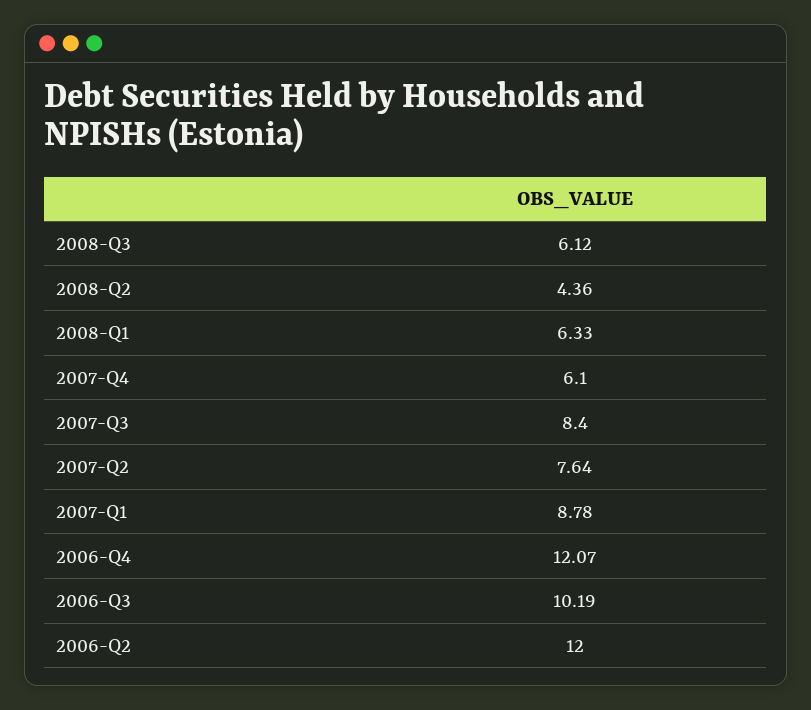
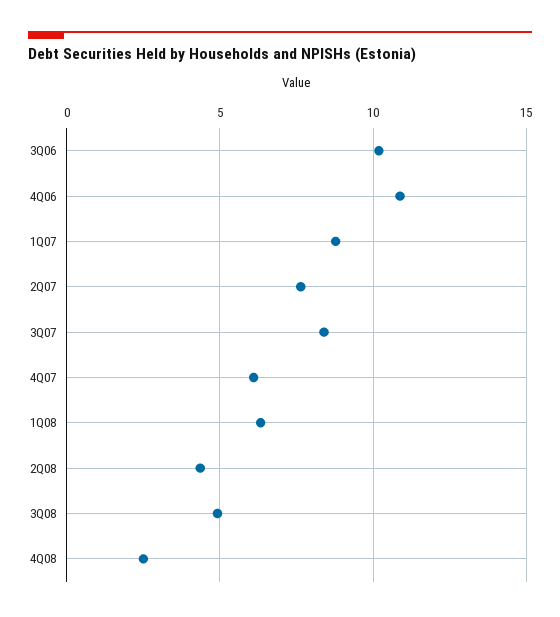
2008-Q3: 6.12 -> 5
2006-Q4: 12.07 -> 11
2006-Q2: 12 -> none
4Q08: none -> 2.5

